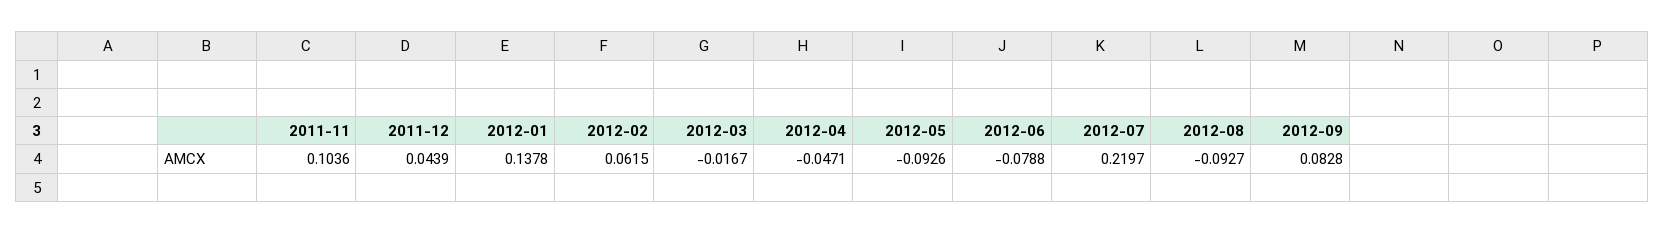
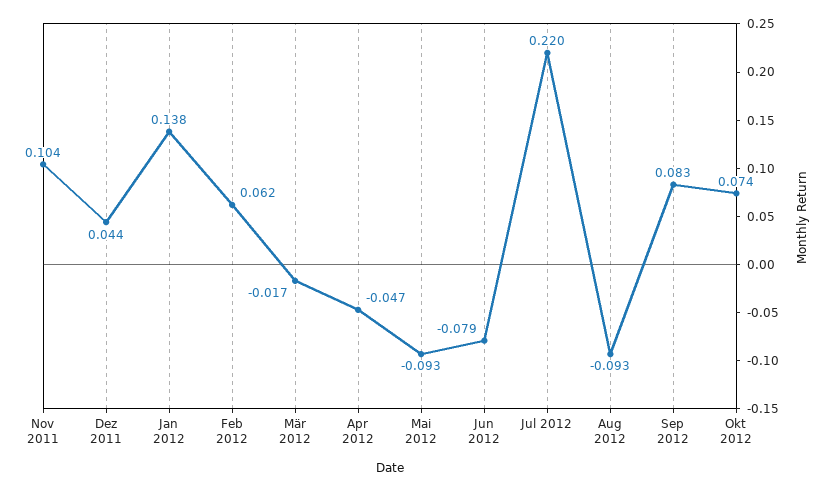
Okt 2012: none -> 0.074

